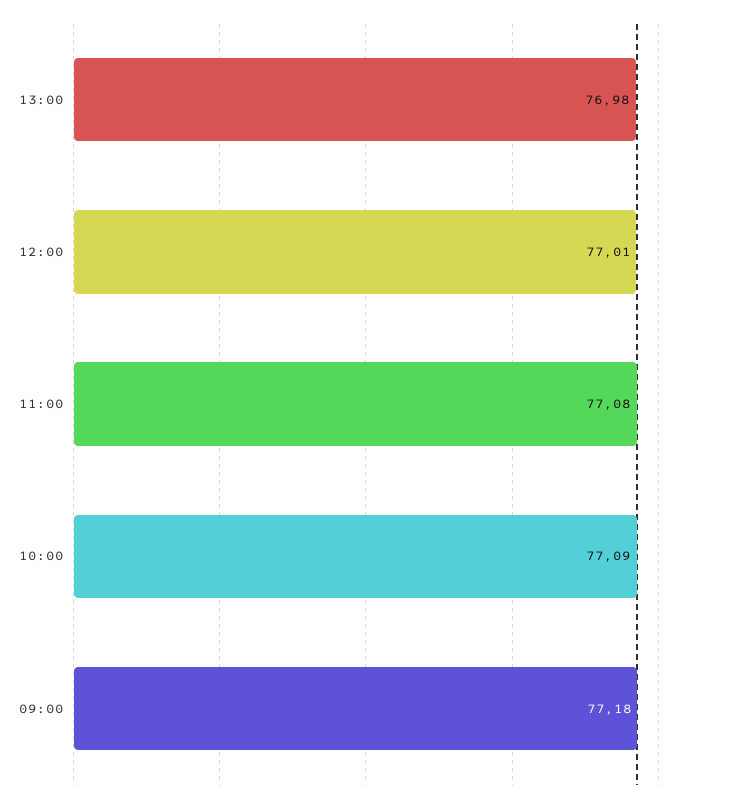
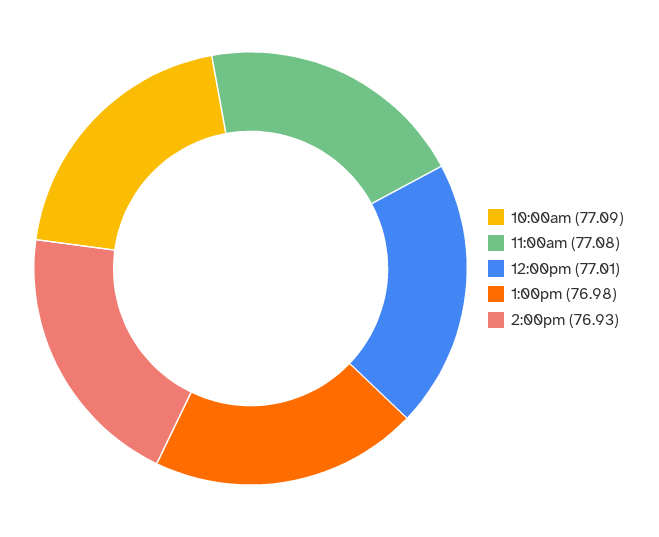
09:00: 77.18 -> none
2:00pm: none -> 76.93

